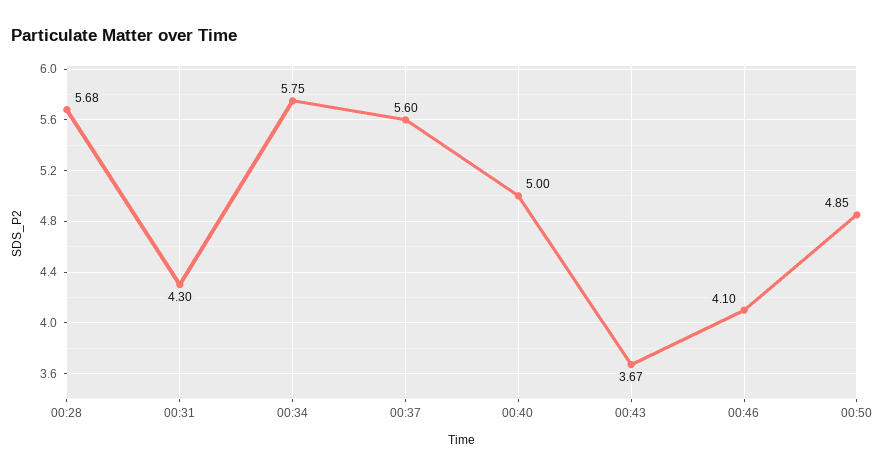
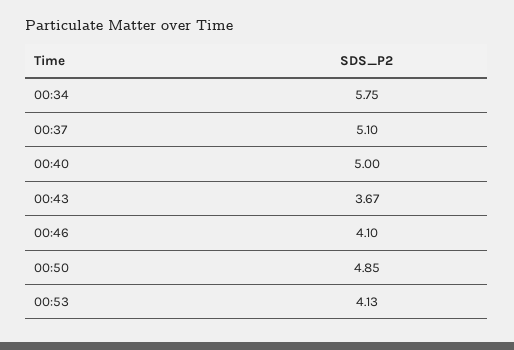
00:28: 5.68 -> none
00:31: 4.3 -> none
00:37: 5.6 -> 5.1
00:53: none -> 4.13

